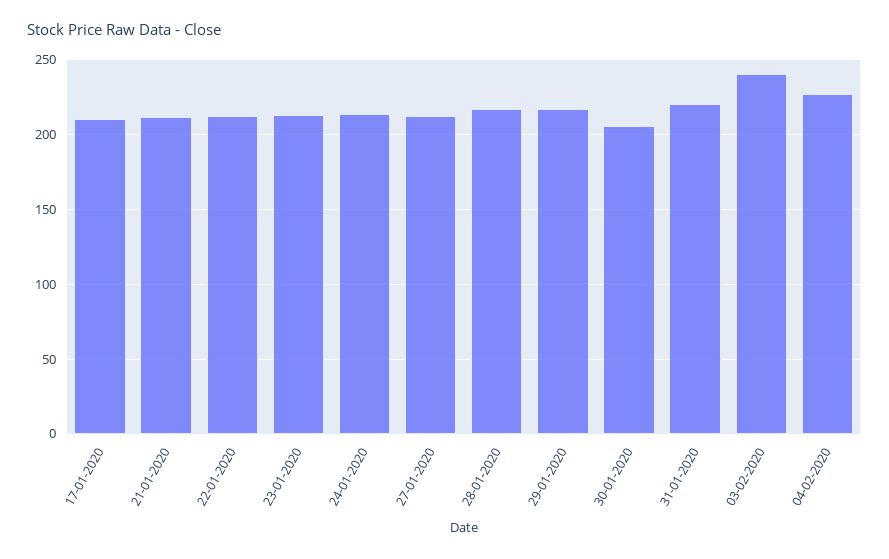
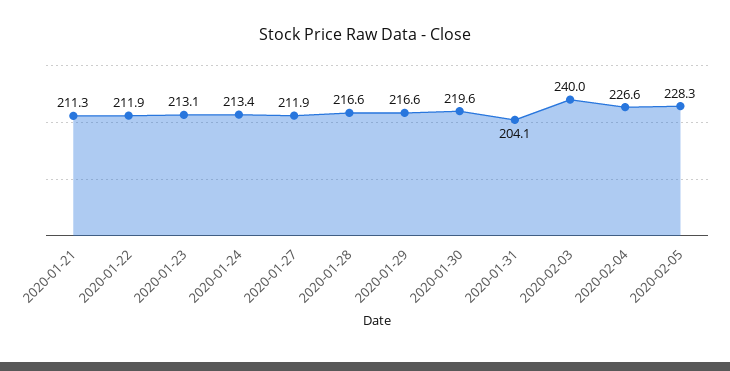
17-01-2020: 210 -> none
30-01-2020: 205 -> 219.6
31-01-2020: 220 -> 204.1
2020-02-05: none -> 228.3

